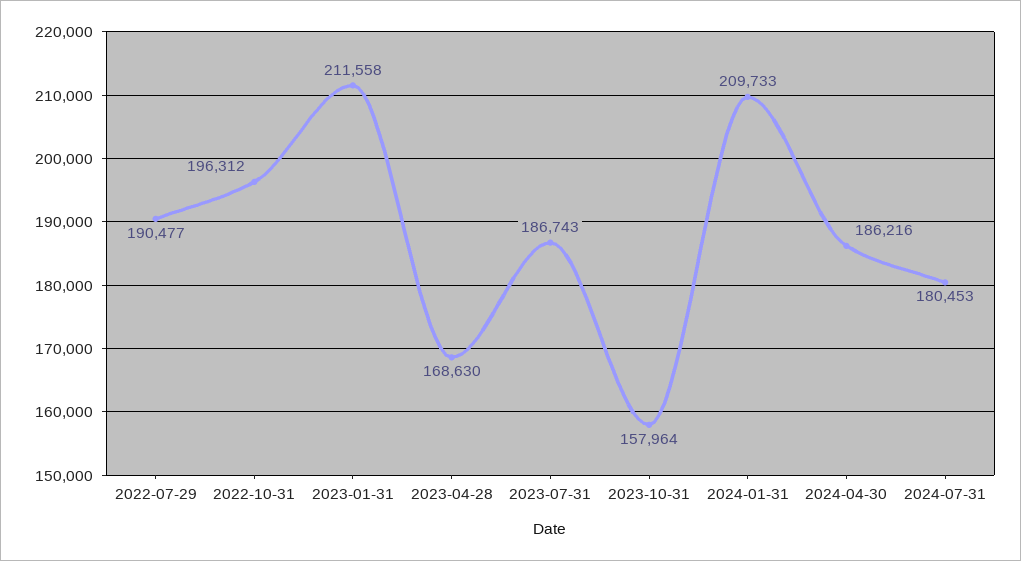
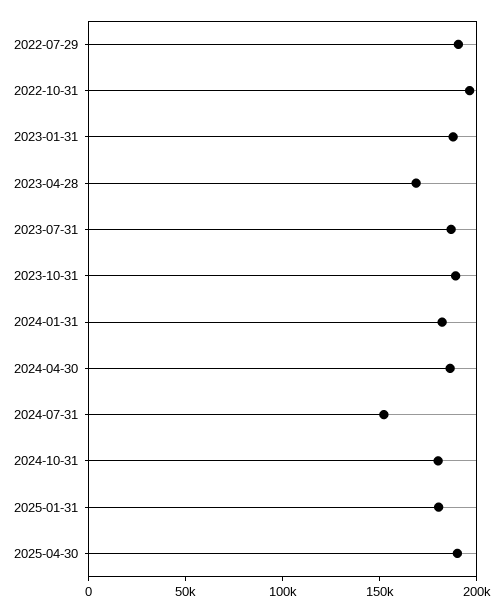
2023-01-31: 211558 -> 190000
2023-10-31: 157964 -> 190000
2024-01-31: 209733 -> 180000
2024-07-31: 180453 -> 150000
2024-10-31: none -> 180000
2025-01-31: none -> 180000
2025-04-30: none -> 190000

